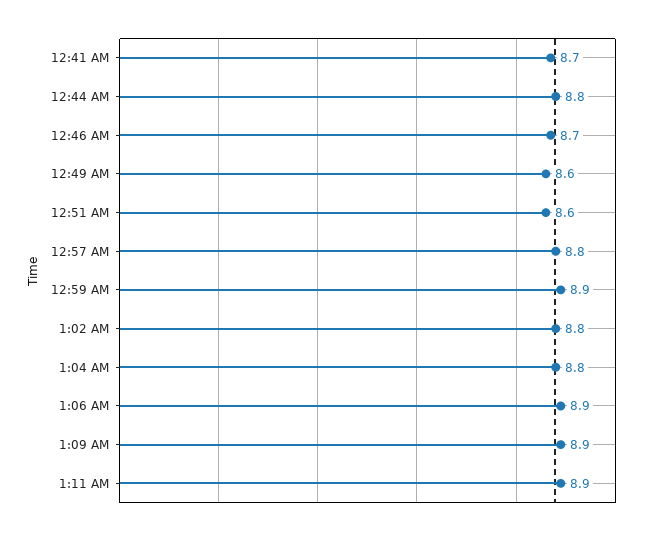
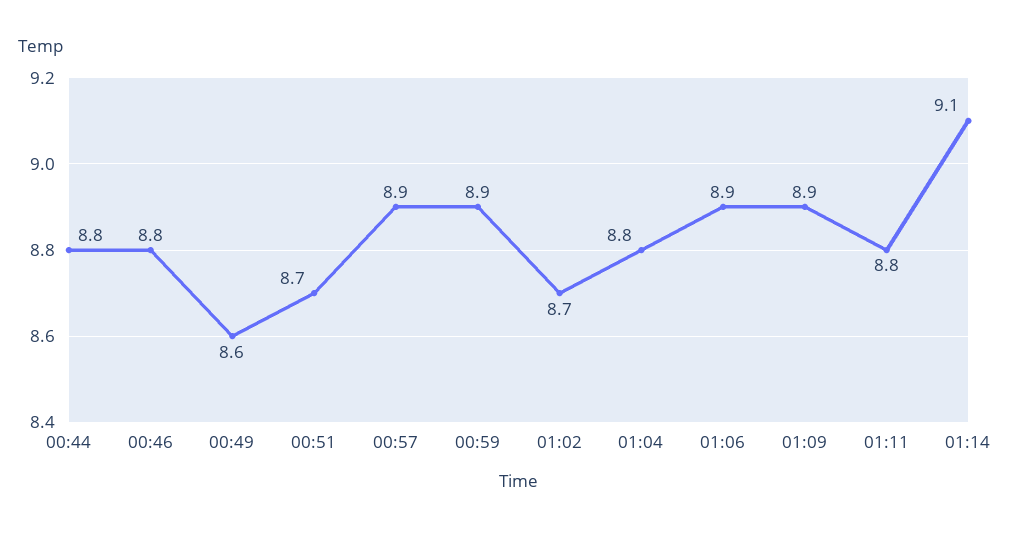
12:41 AM: 8.7 -> none
12:46 AM: 8.7 -> 8.8
12:51 AM: 8.6 -> 8.7
12:57 AM: 8.8 -> 8.9
1:02 AM: 8.8 -> 8.7
1:11 AM: 8.9 -> 8.8
01:14: none -> 9.1

